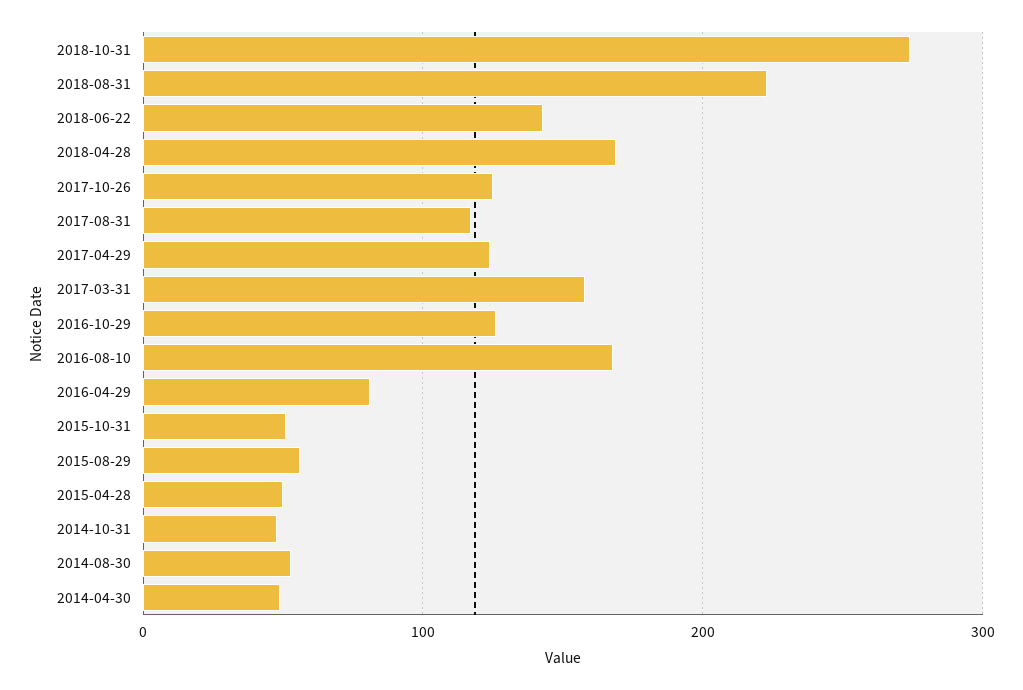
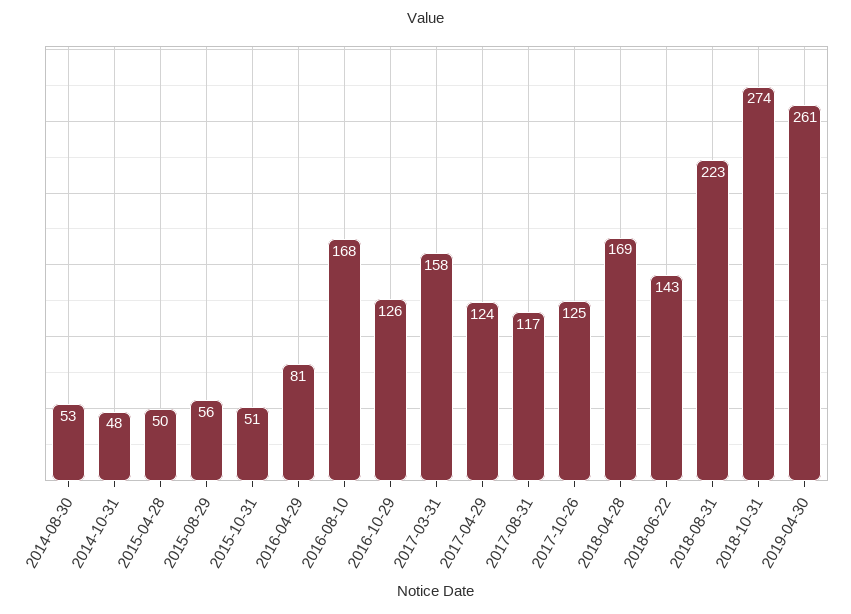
2014-04-30: 50 -> none
2019-04-30: none -> 261

